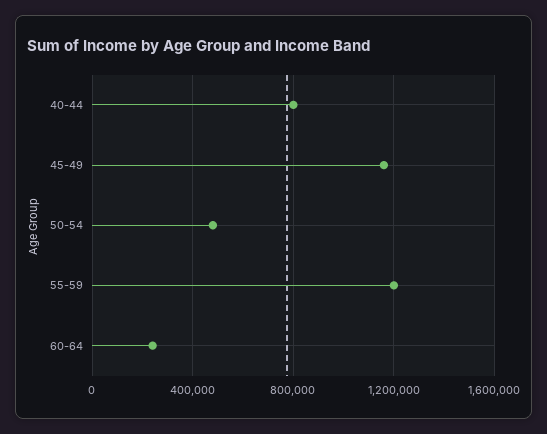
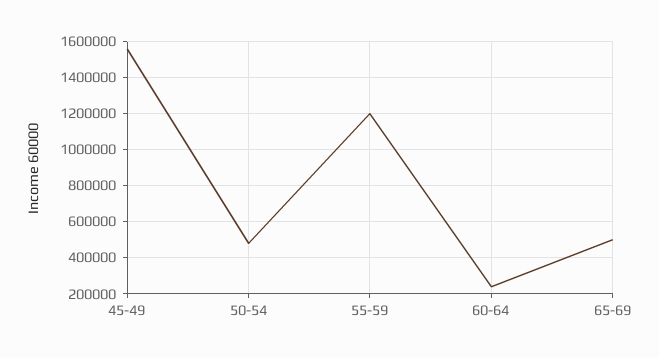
40-44: 800000 -> none
45-49: 1150000 -> 1550000
65-69: none -> 500000

